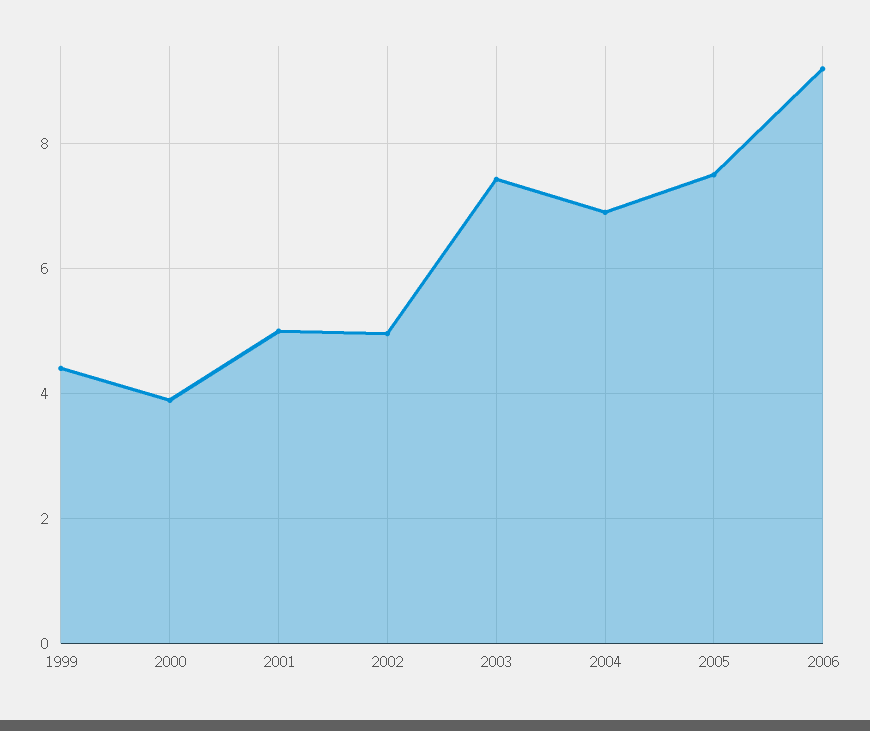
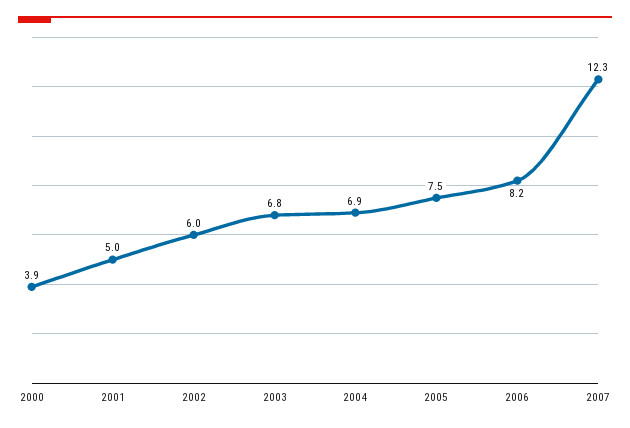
1999: 4.4 -> none
2002: 5 -> 6
2003: 7.4 -> 6.8
2006: 9.2 -> 8.2
2007: none -> 12.3

